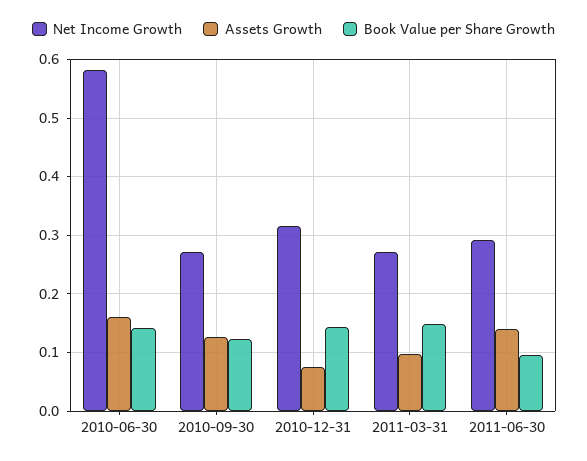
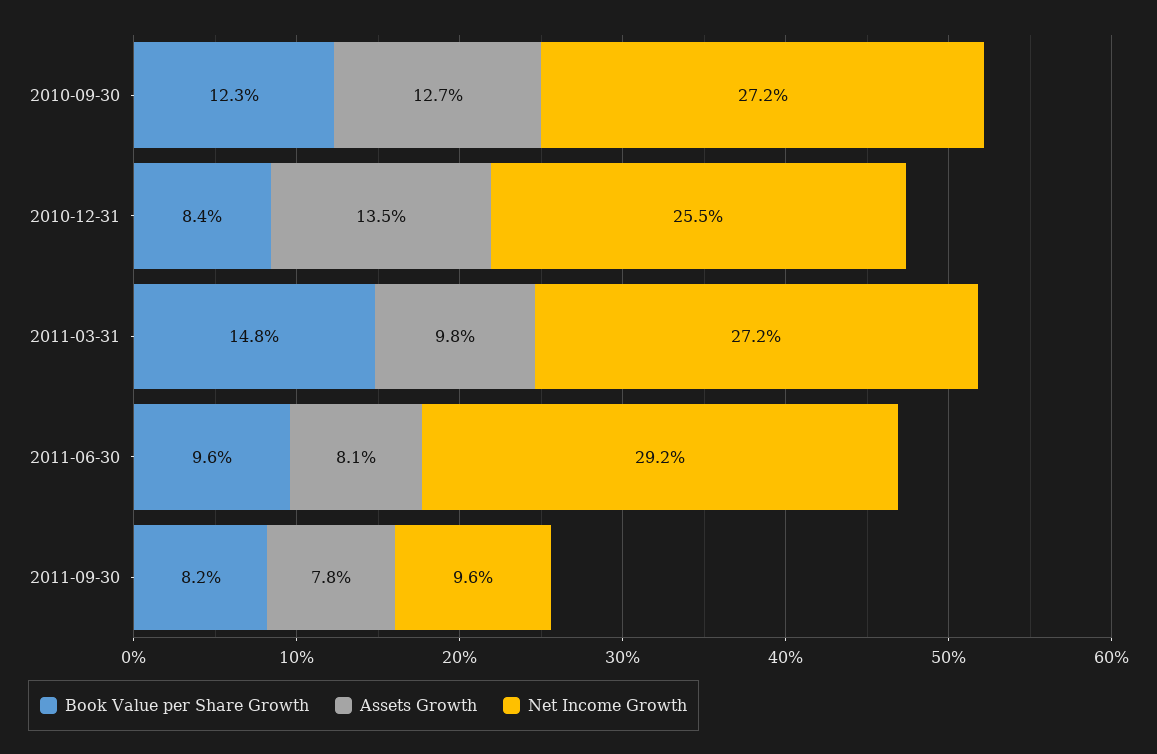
Net Income Growth, 2010-06-30: 0.58 -> none
Assets Growth, 2010-06-30: 0.16 -> none
Book Value per Share Growth, 2010-06-30: 0.14 -> none
Net Income Growth, 2010-12-31: 0.32 -> 0.255
Assets Growth, 2010-12-31: 0.08 -> 0.135
Book Value per Share Growth, 2010-12-31: 0.14 -> 0.084
Assets Growth, 2011-06-30: 0.14 -> 0.081
Book Value per Share Growth, 2011-09-30: none -> 0.082
Assets Growth, 2011-09-30: none -> 0.078
Net Income Growth, 2011-09-30: none -> 0.096

